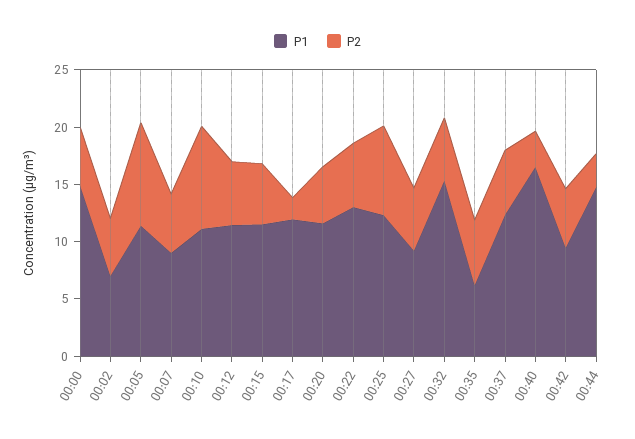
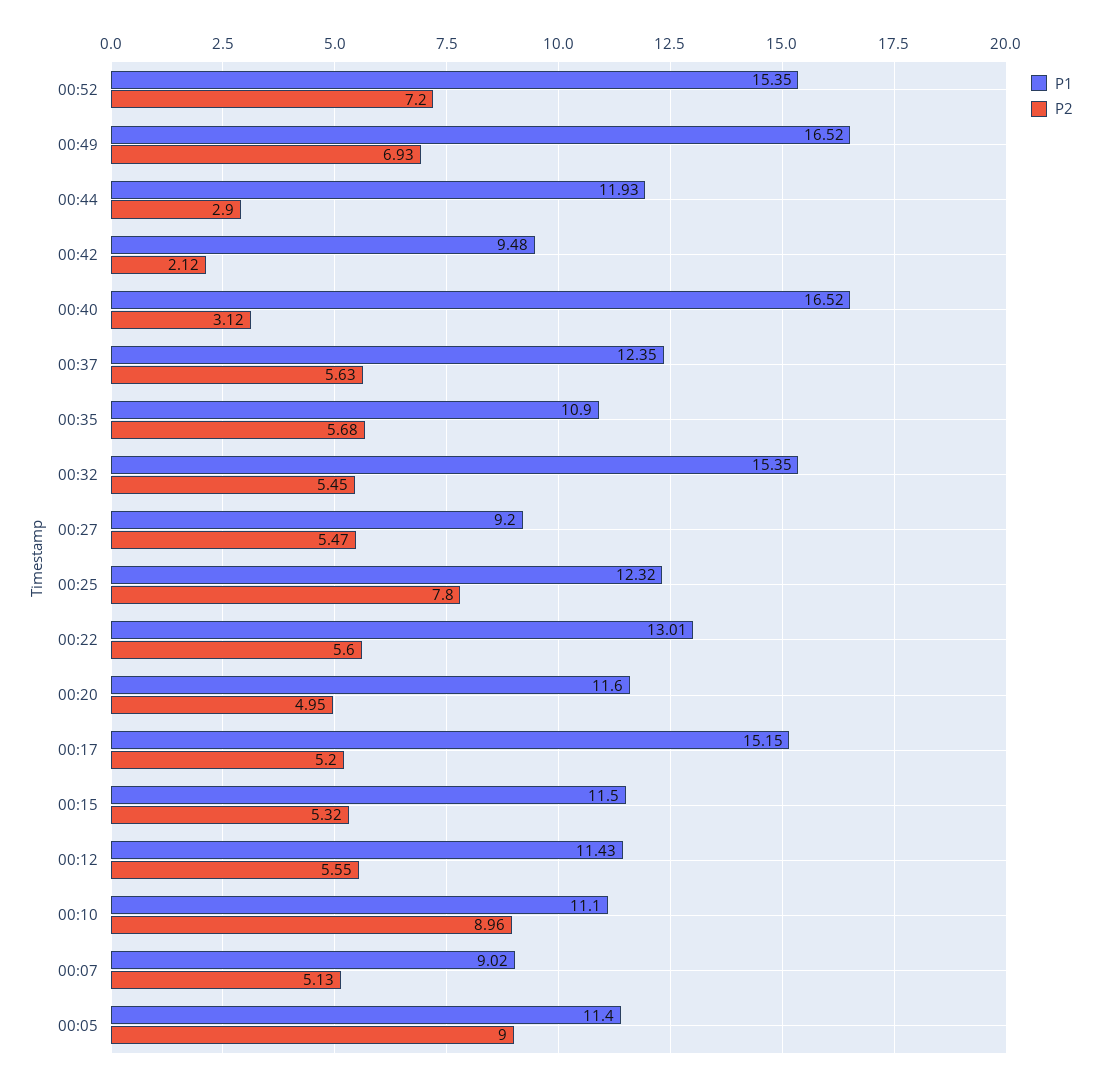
P1, 00:00: 15 -> none
P2, 00:00: 5 -> none
P1, 00:02: 7 -> none
P2, 00:02: 5 -> none
P1, 00:17: 12 -> 15.15
P2, 00:17: 2 -> 5.2
P1, 00:35: 6 -> 10.9
P2, 00:42: 5 -> 2.12
P1, 00:44: 15 -> 11.93
P1, 00:52: none -> 15.35
P2, 00:52: none -> 7.2
P1, 00:49: none -> 16.52
P2, 00:49: none -> 6.93

